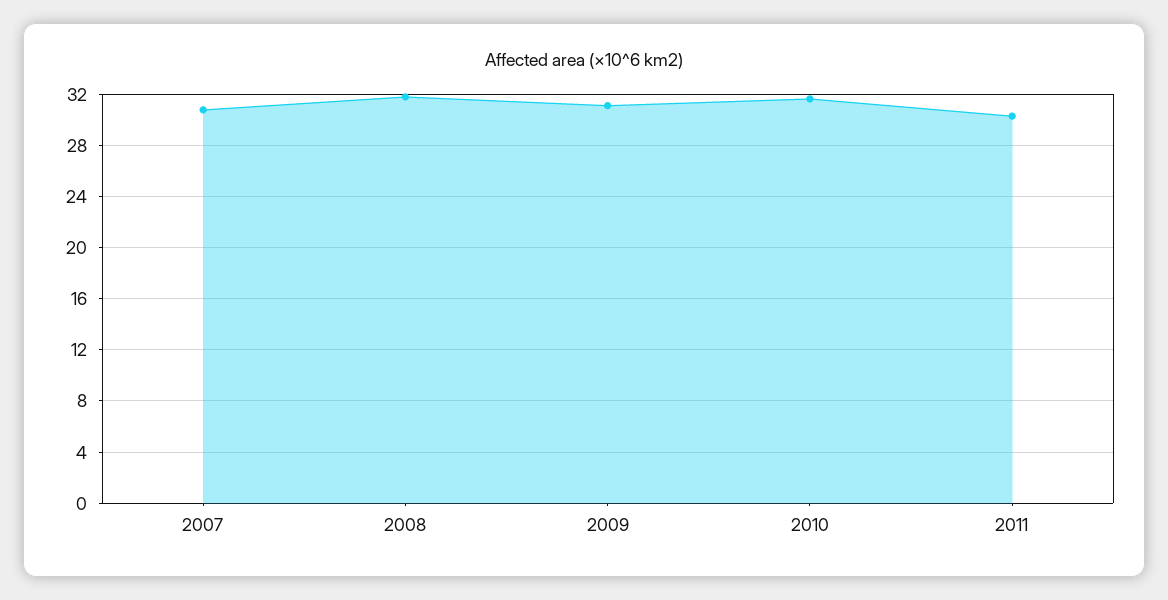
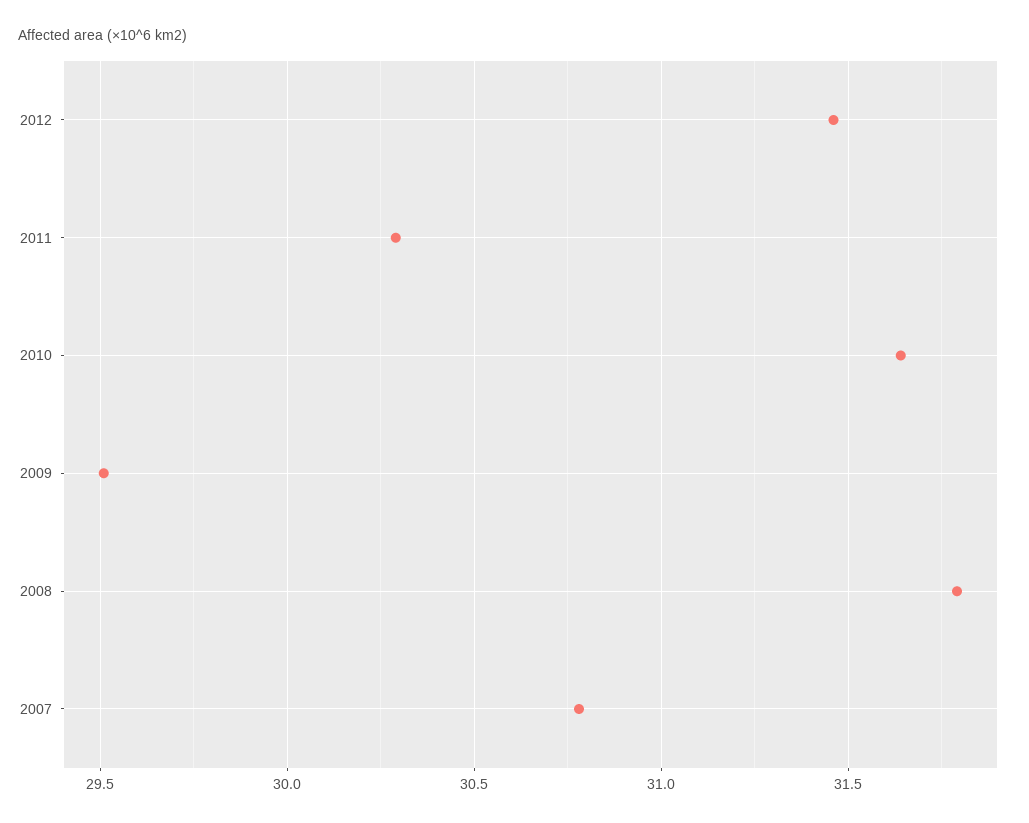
2009: 31 -> 29.5
2012: none -> 31.45

